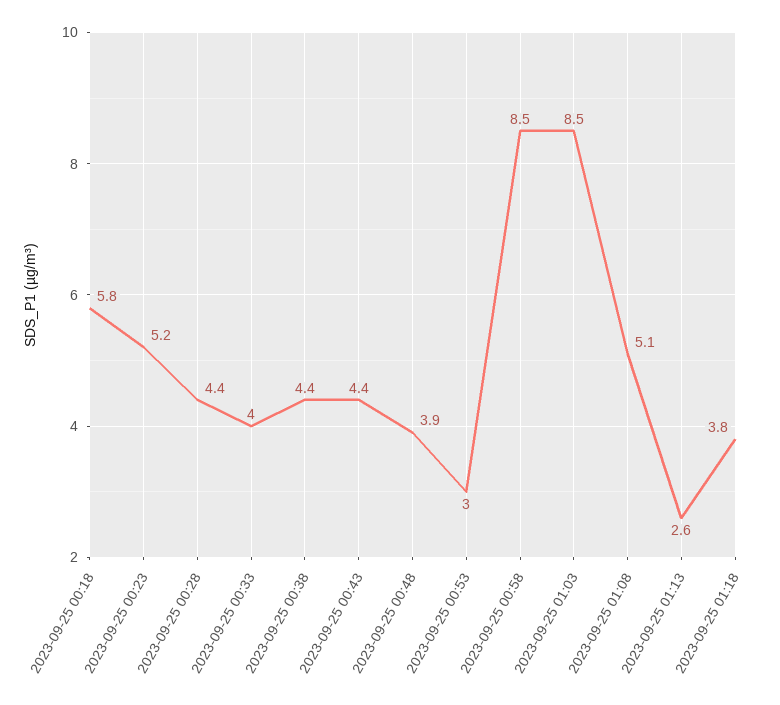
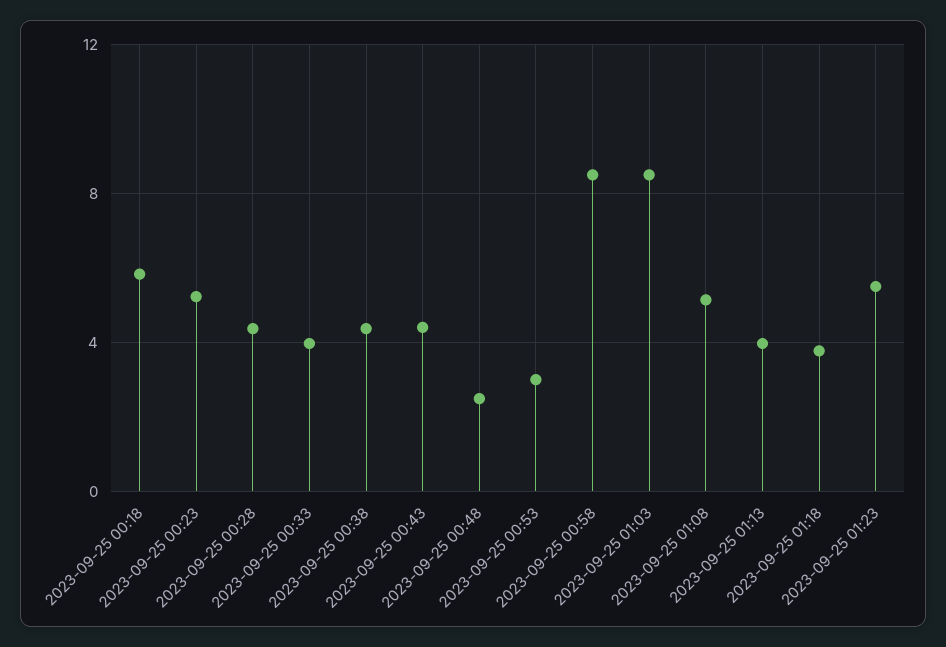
2023-09-25 00:48: 3.9 -> 2.5
2023-09-25 01:13: 2.6 -> 4
2023-09-25 01:23: none -> 5.5

